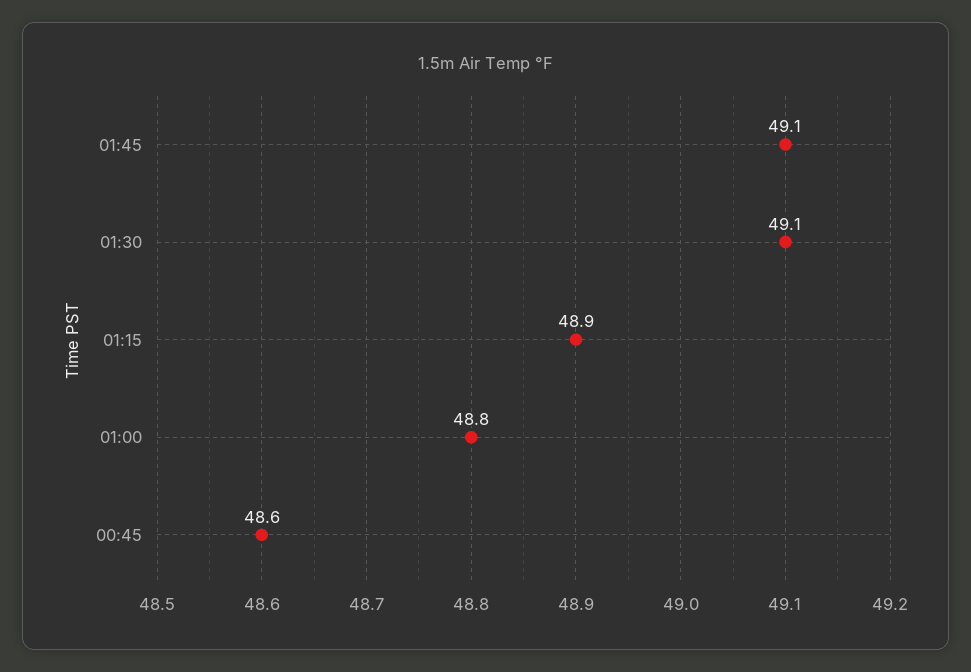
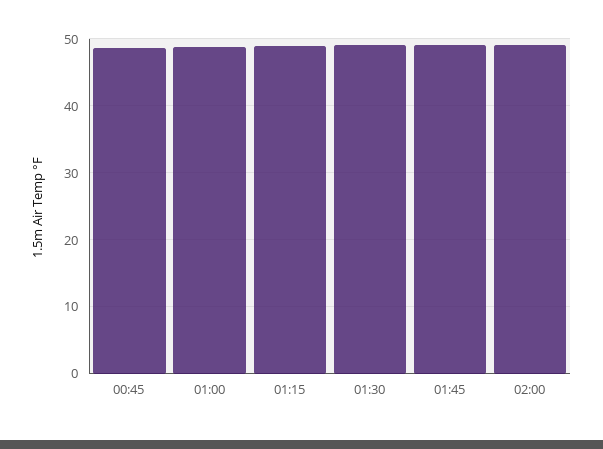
02:00: none -> 49

